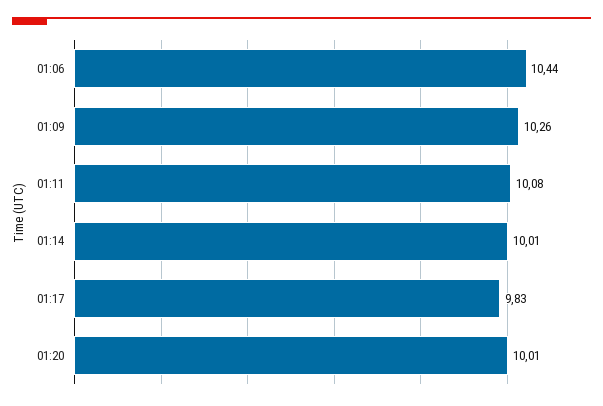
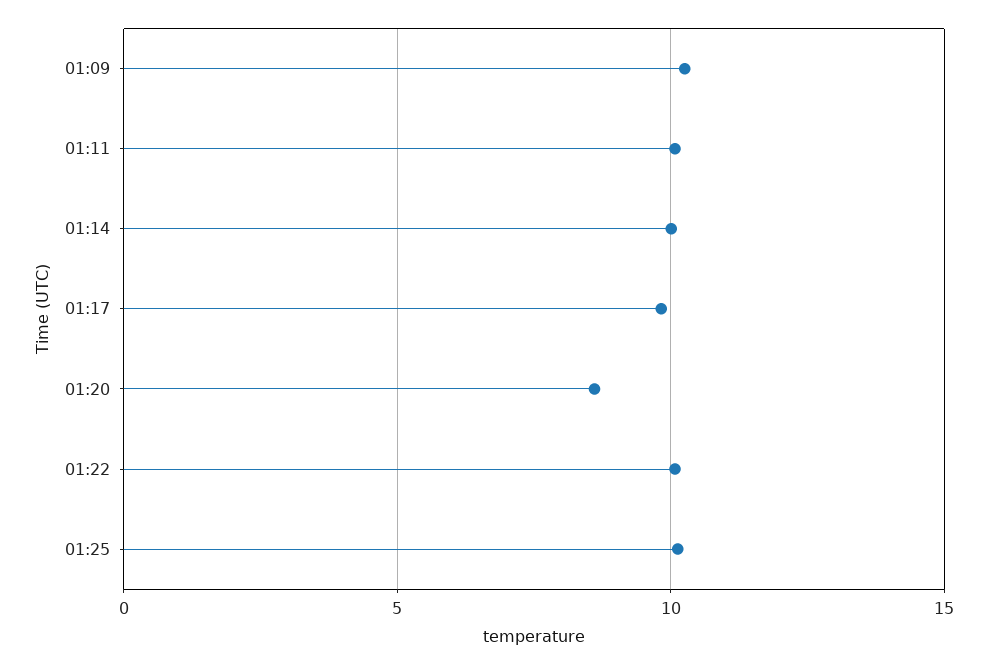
01:06: 10.44 -> none
01:20: 10.01 -> 8.5
01:22: none -> 10
01:25: none -> 10

